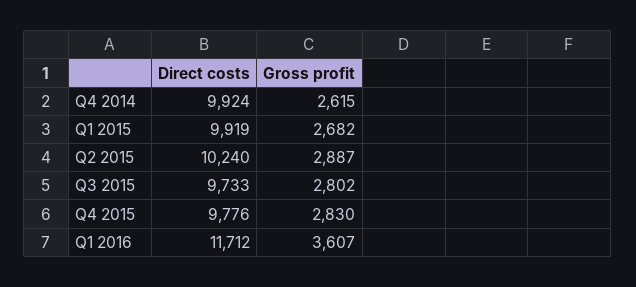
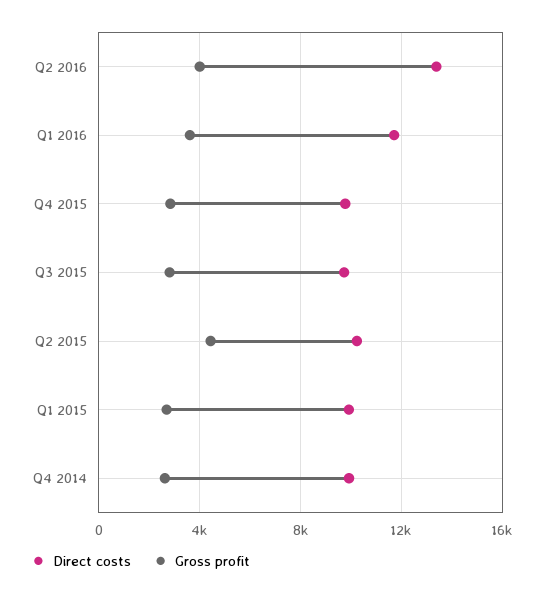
Gross profit, Q2 2015: 2887 -> 4500
Direct costs, Q2 2016: none -> 13500
Gross profit, Q2 2016: none -> 4000

